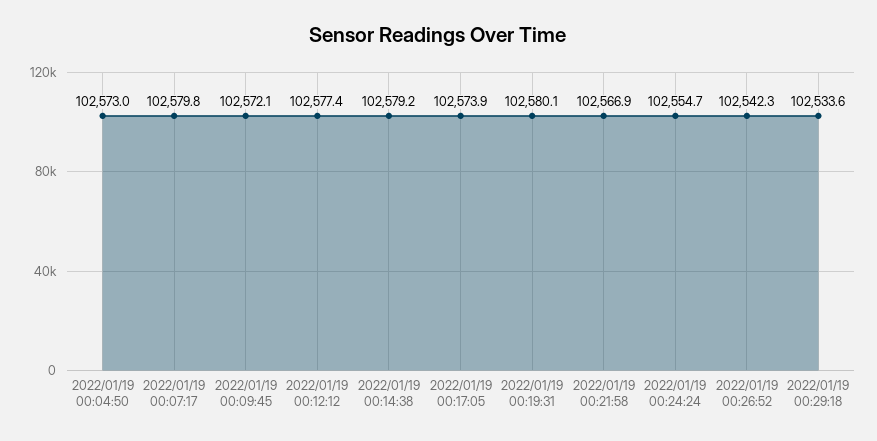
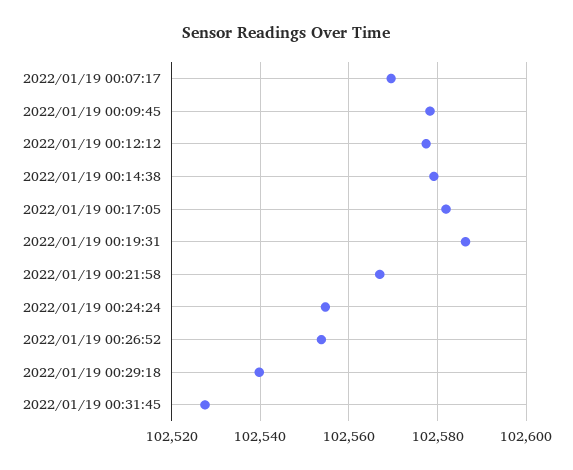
2022/01/19 00:04:50: 102573 -> none
2022/01/19 00:07:17: 102579.8 -> 102570
2022/01/19 00:09:45: 102572.1 -> 102578
2022/01/19 00:17:05: 102573.9 -> 102582
2022/01/19 00:19:31: 102580.1 -> 102586
2022/01/19 00:26:52: 102542.3 -> 102554
2022/01/19 00:29:18: 102533.6 -> 102540
2022/01/19 00:31:45: none -> 102528

